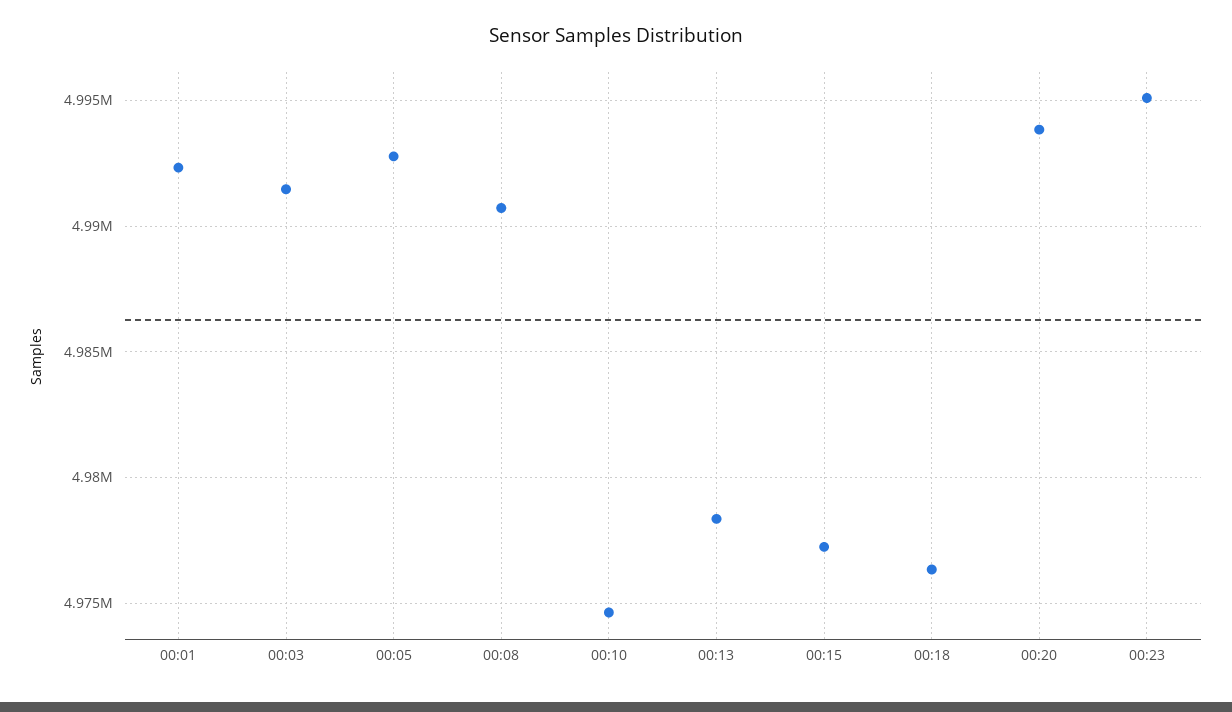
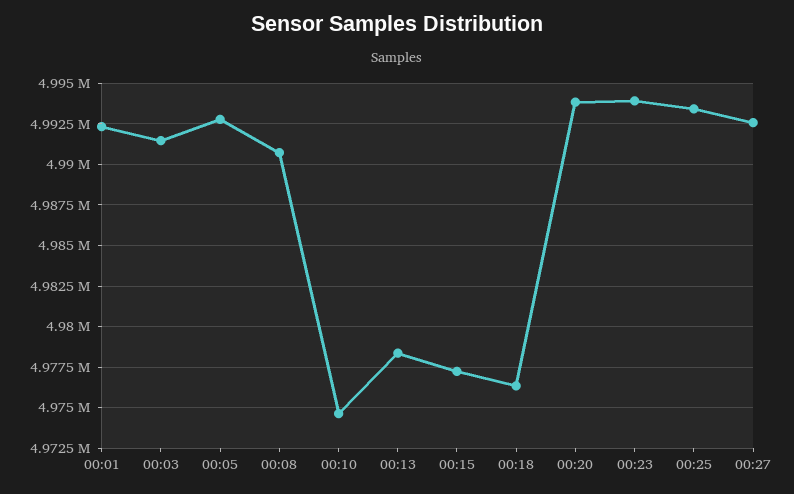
00:23: 4995000 -> 4994000
00:25: none -> 4993500
00:27: none -> 4992500

